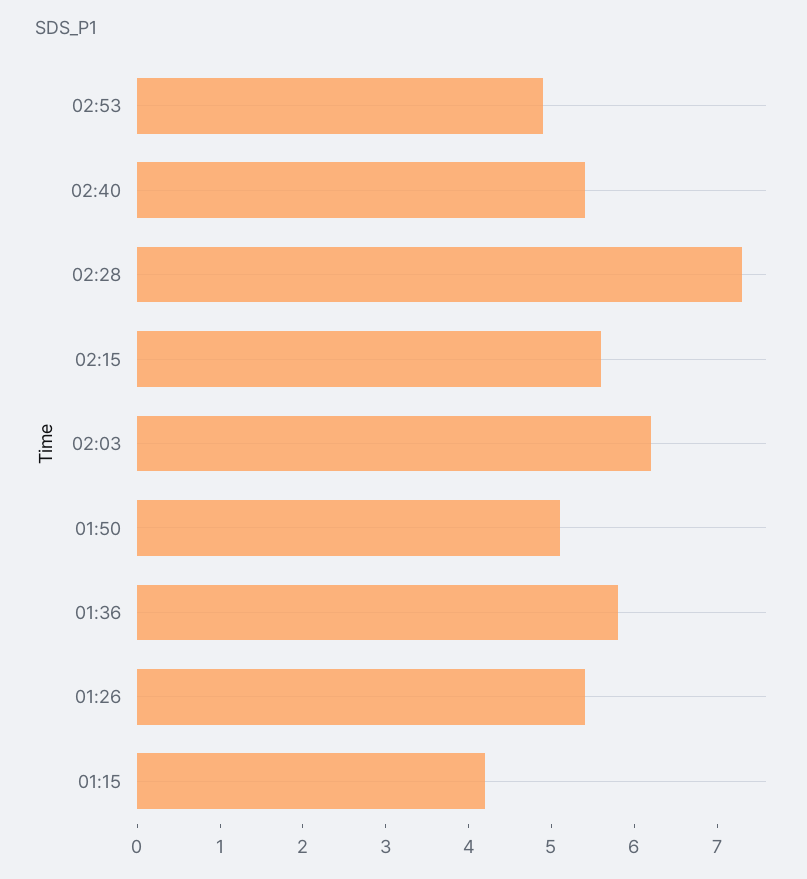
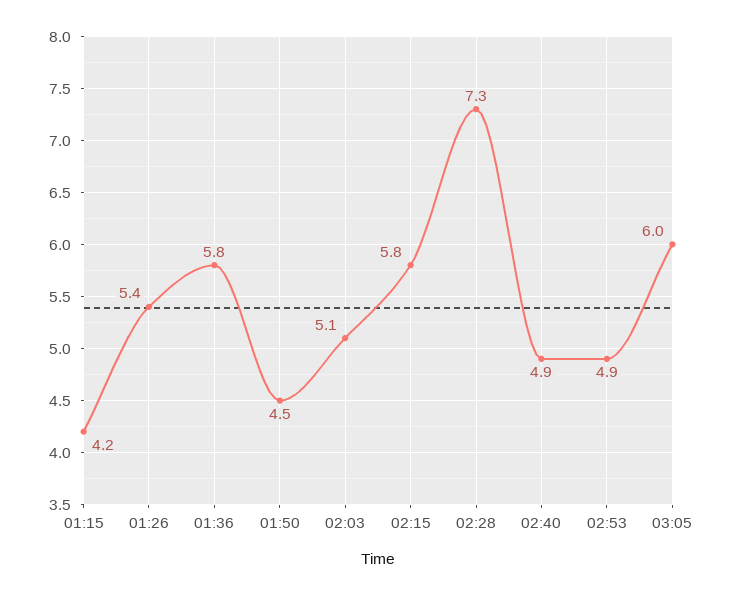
02:40: 5.4 -> 4.9
02:15: 5.6 -> 5.8
02:03: 6.2 -> 5.1
01:50: 5.1 -> 4.5
03:05: none -> 6

